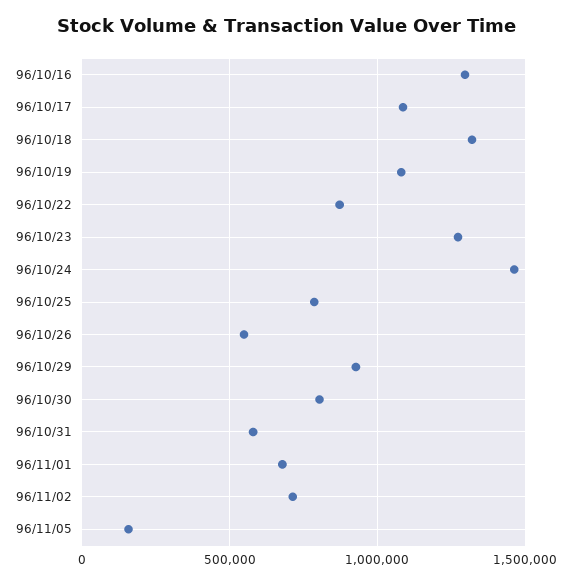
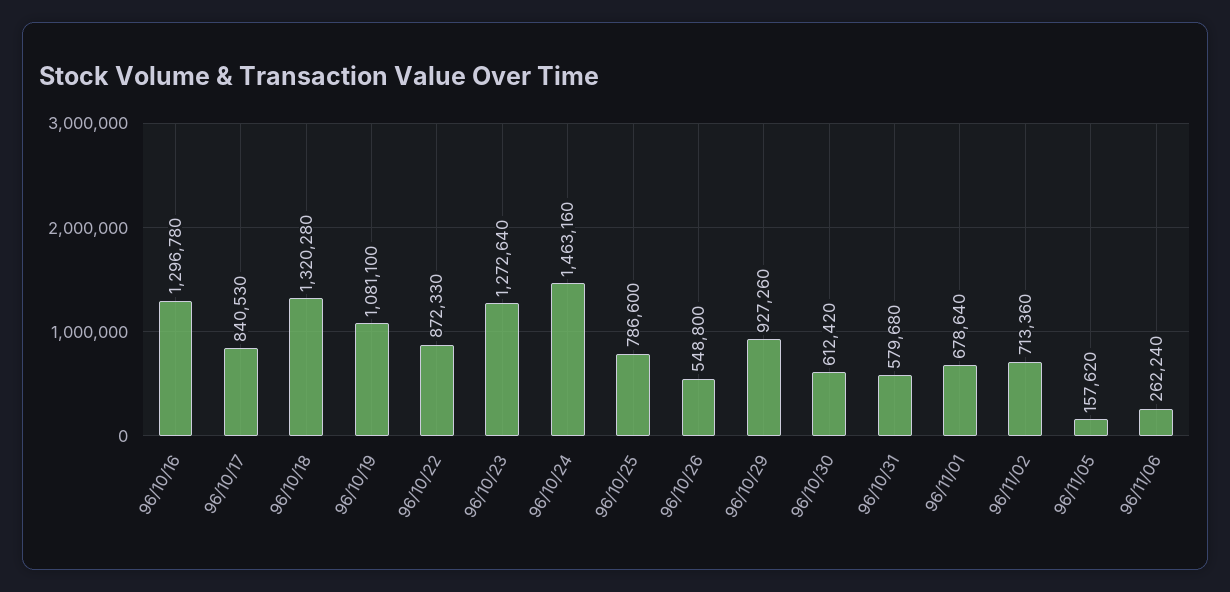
96/10/17: 1100000 -> 840530
96/10/30: 800000 -> 612420
96/11/06: none -> 262240

